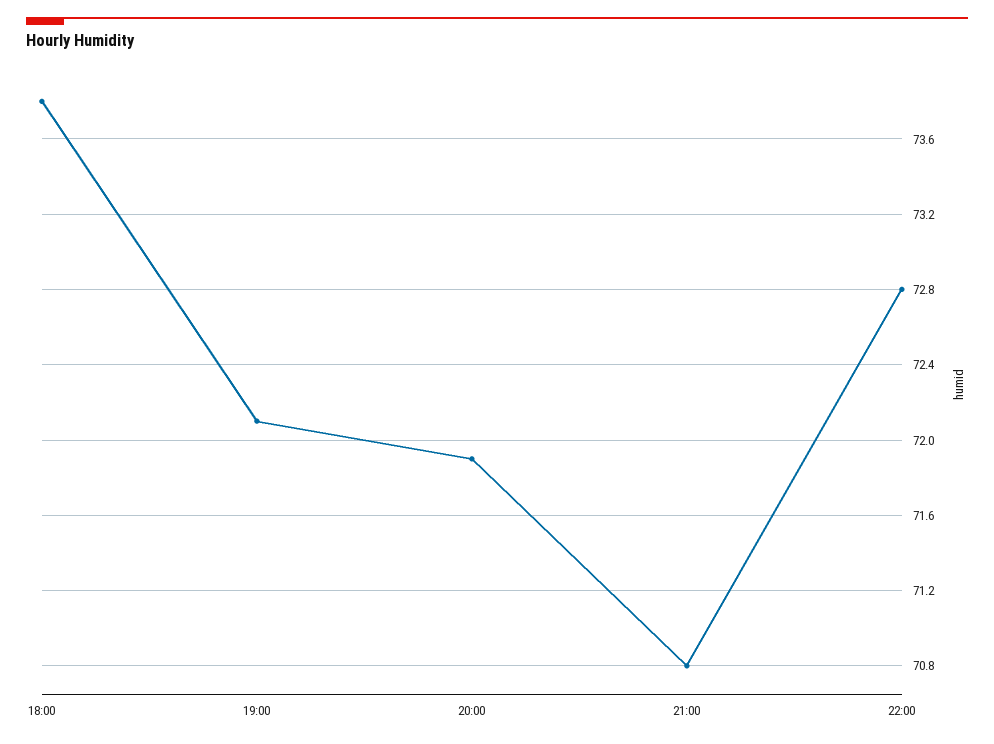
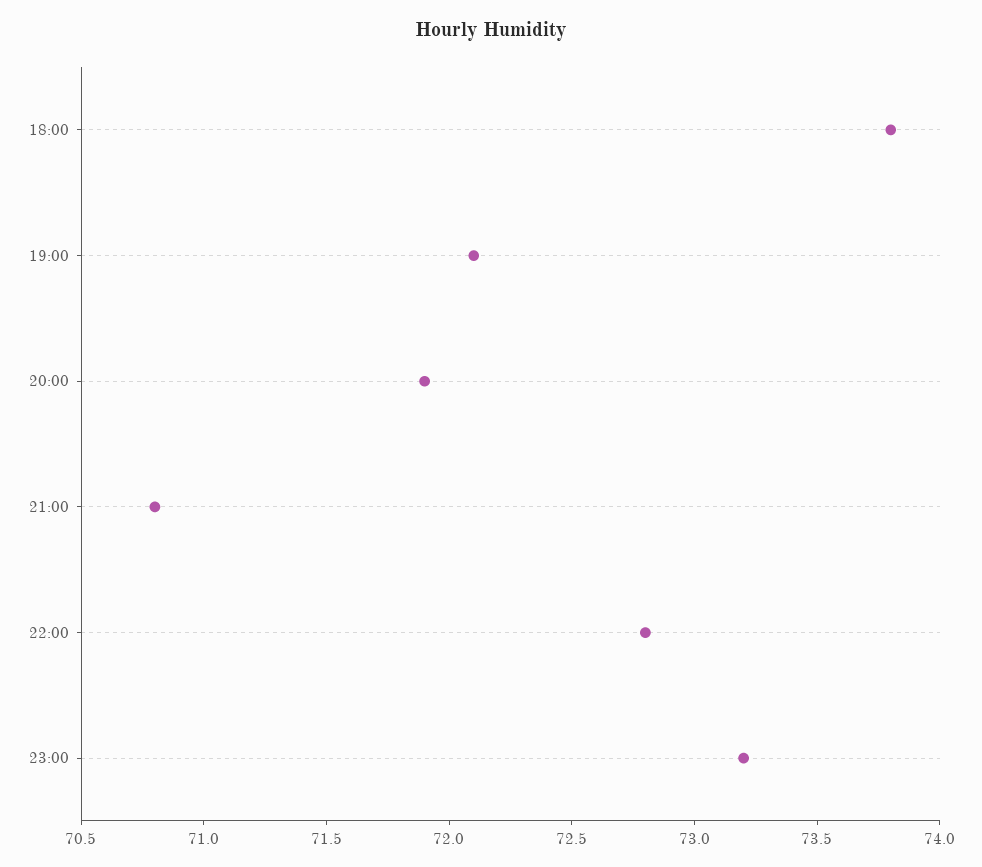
23:00: none -> 73.2

